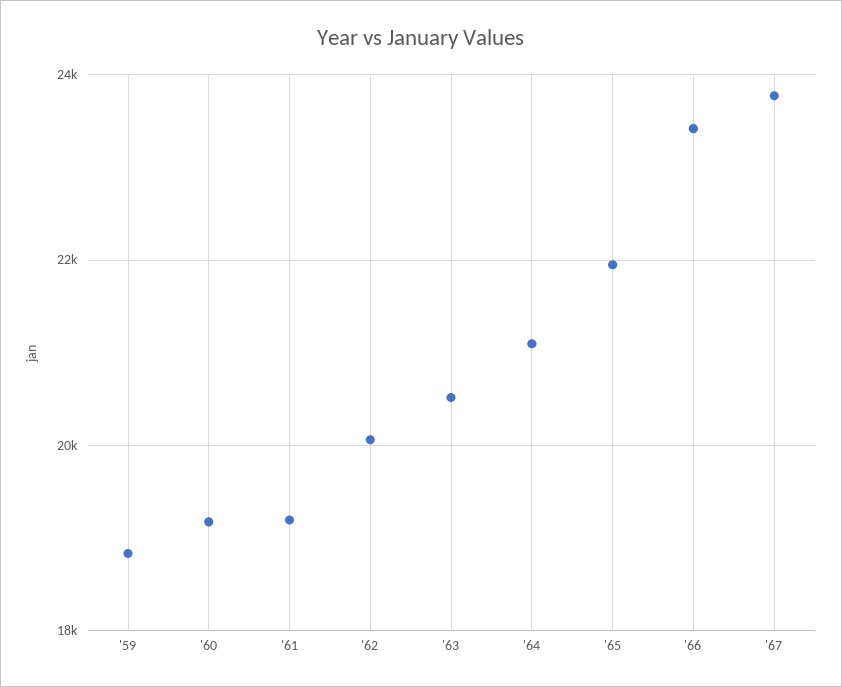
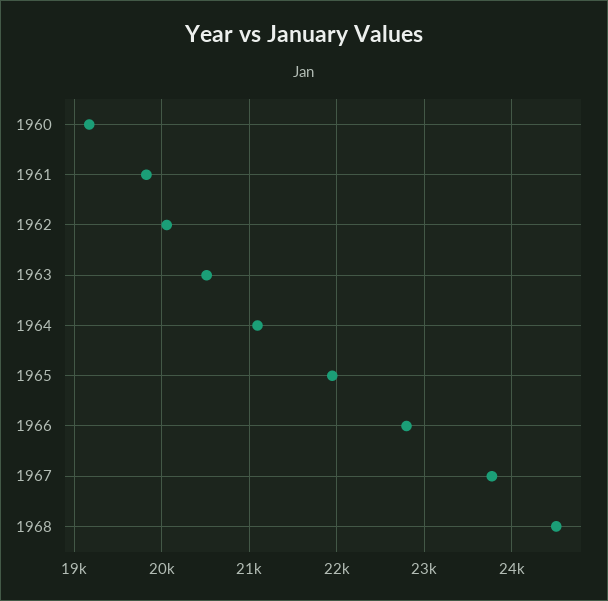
'59: 18800 -> none
'61: 19200 -> 19800
'66: 23400 -> 22800
1968: none -> 24500

